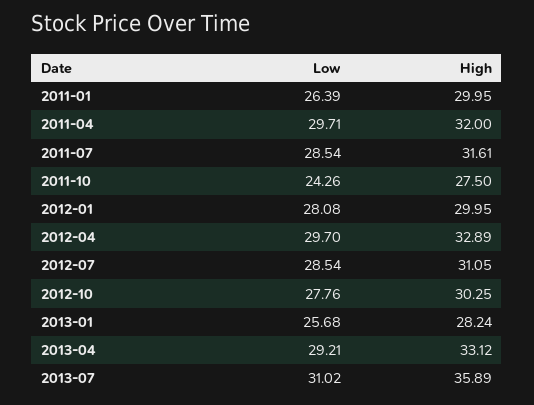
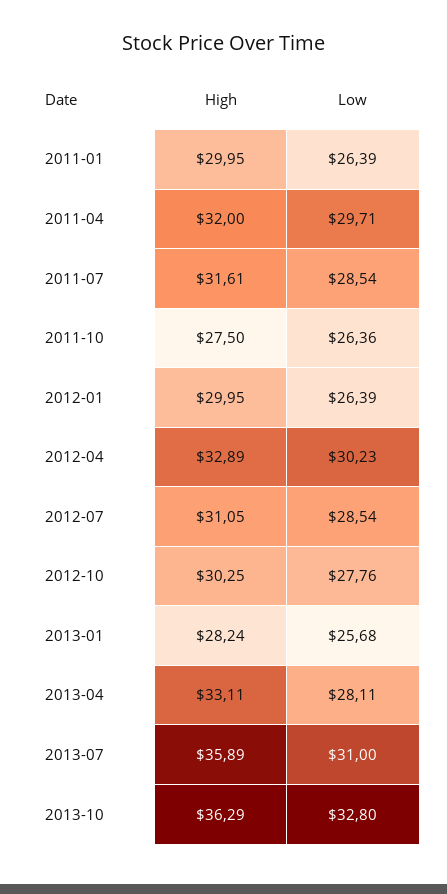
Low, 2011-10: 24.26 -> 26.36
Low, 2012-01: 28.08 -> 26.39
Low, 2012-04: 29.7 -> 30.23
Low, 2013-04: 29.21 -> 28.11
High, 2013-04: 33.12 -> 33.11
Low, 2013-07: 31.02 -> 31
High, 2013-10: none -> 36.29
Low, 2013-10: none -> 32.8

